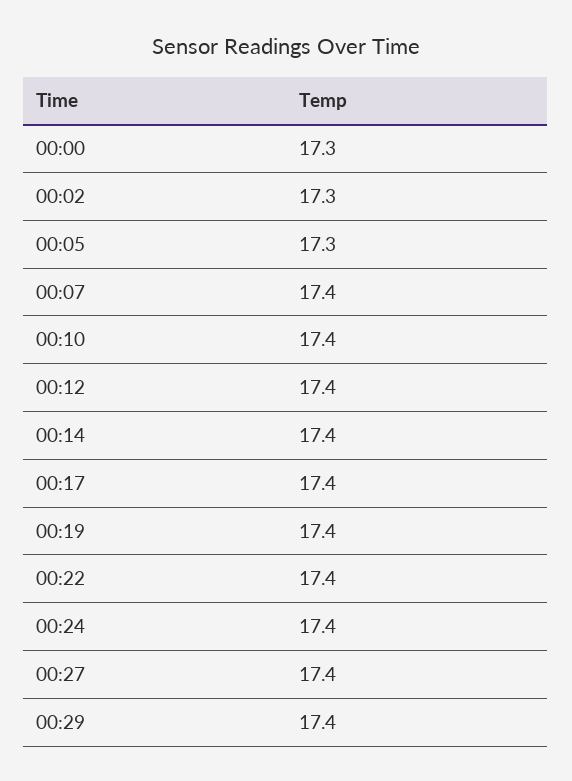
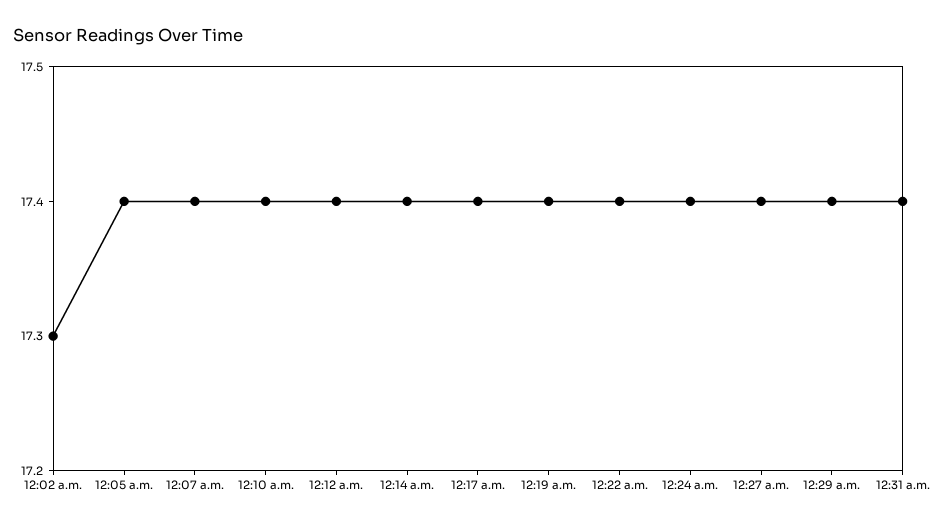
00:00: 17.3 -> none
00:05: 17.3 -> 17.4
12:31 a.m.: none -> 17.4

